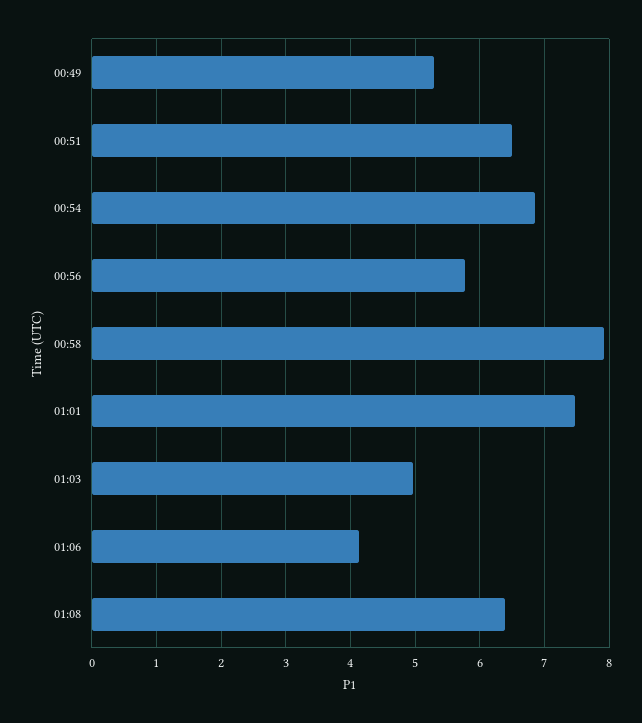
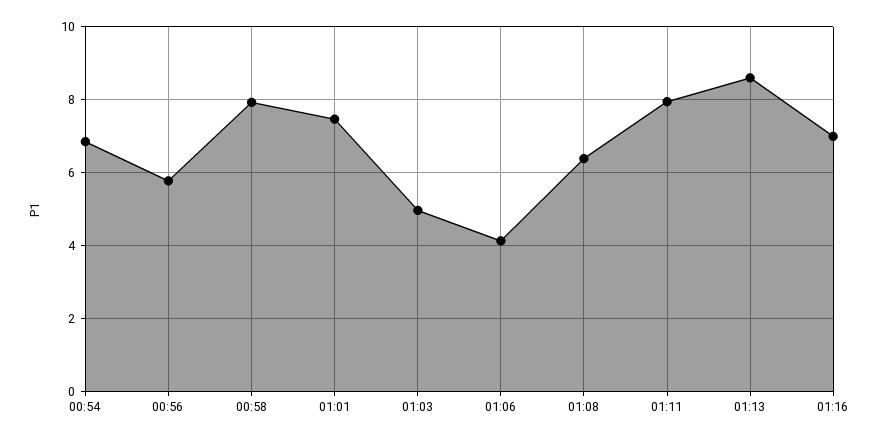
00:49: 5.3 -> none
00:51: 6.5 -> none
01:11: none -> 8
01:13: none -> 8.6
01:16: none -> 7

